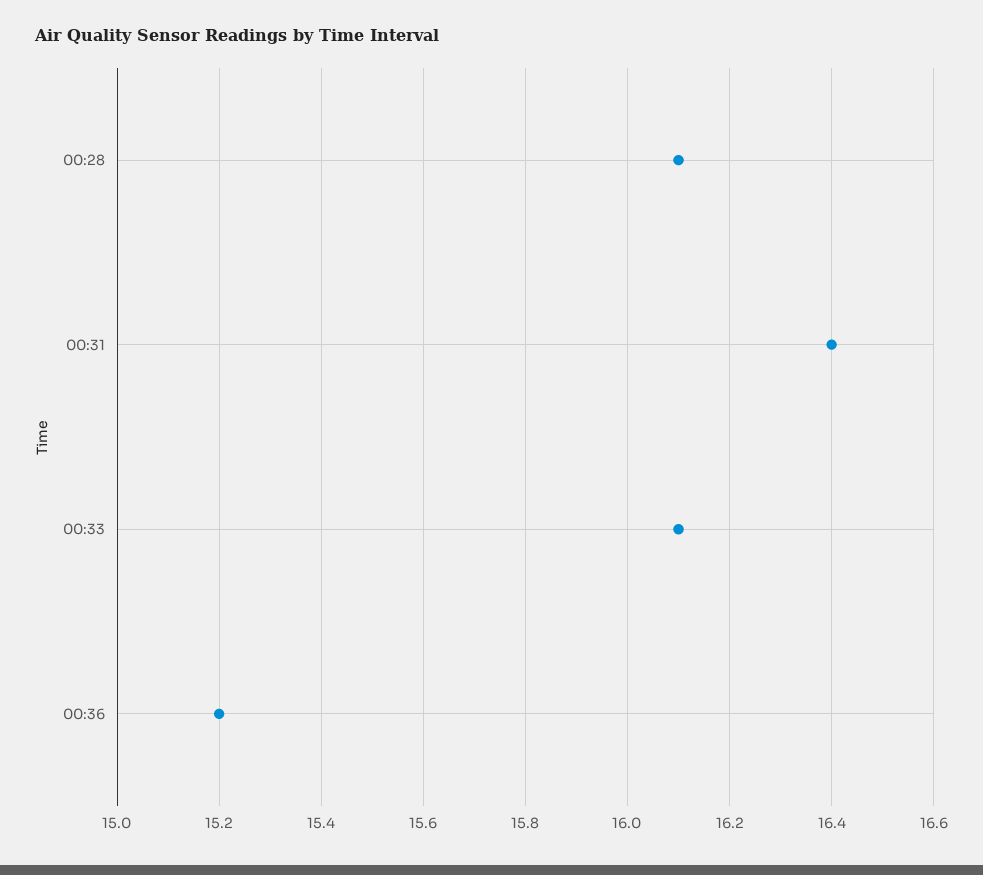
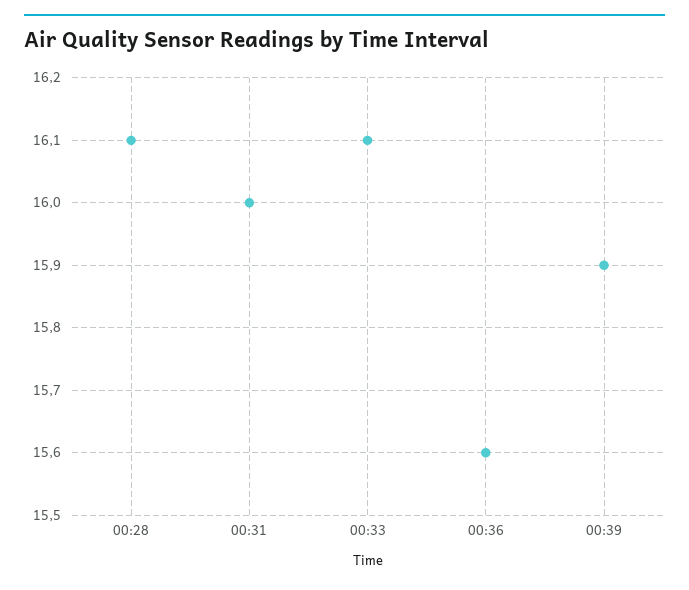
00:31: 16.4 -> 16
00:36: 15.2 -> 15.6
00:39: none -> 15.9

